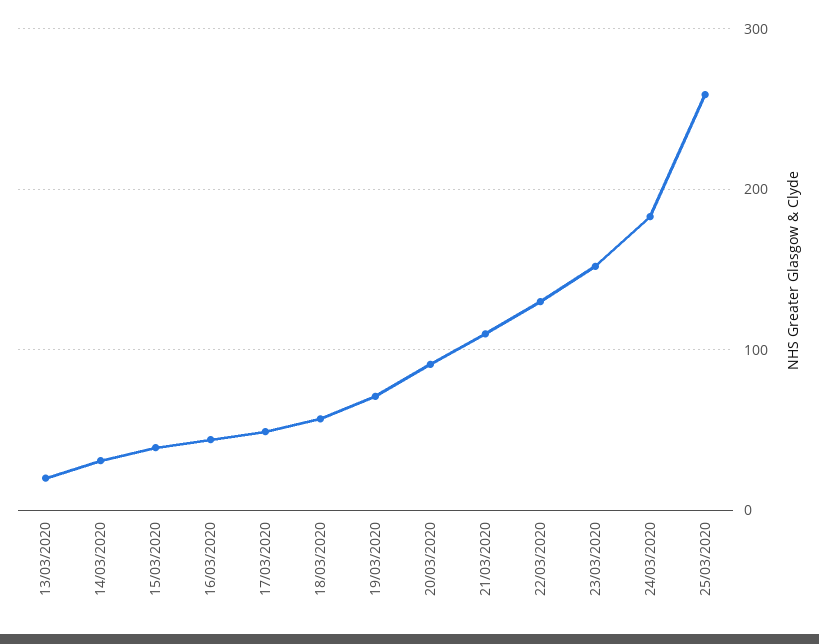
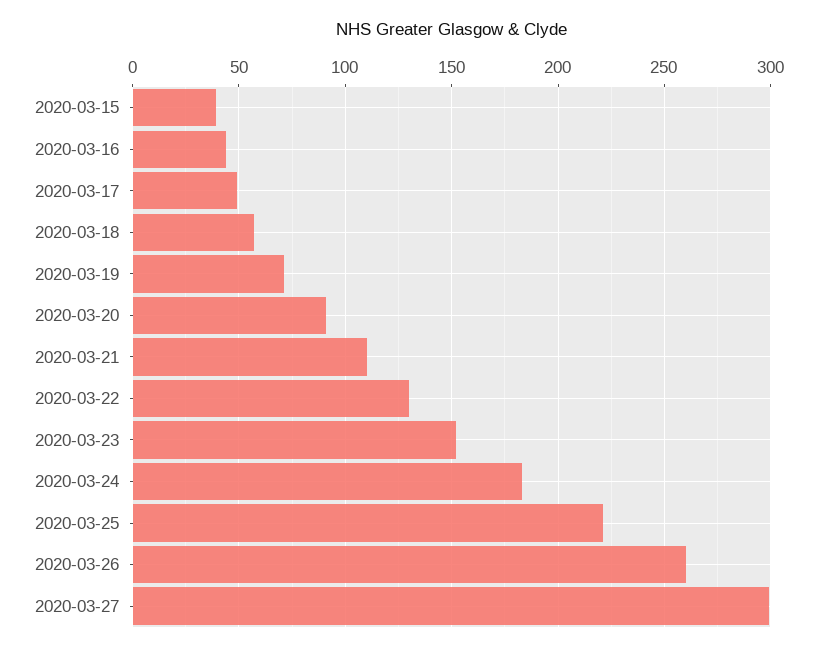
13/03/2020: 20 -> none
14/03/2020: 30 -> none
25/03/2020: 260 -> 220
2020-03-26: none -> 260
2020-03-27: none -> 300

